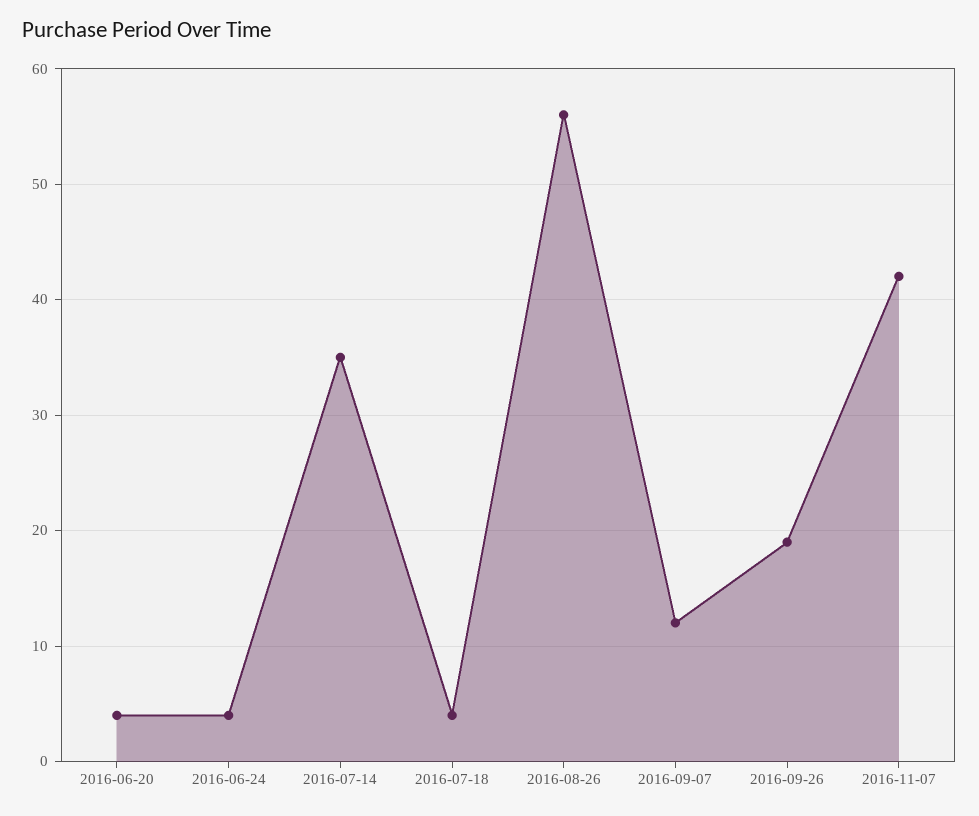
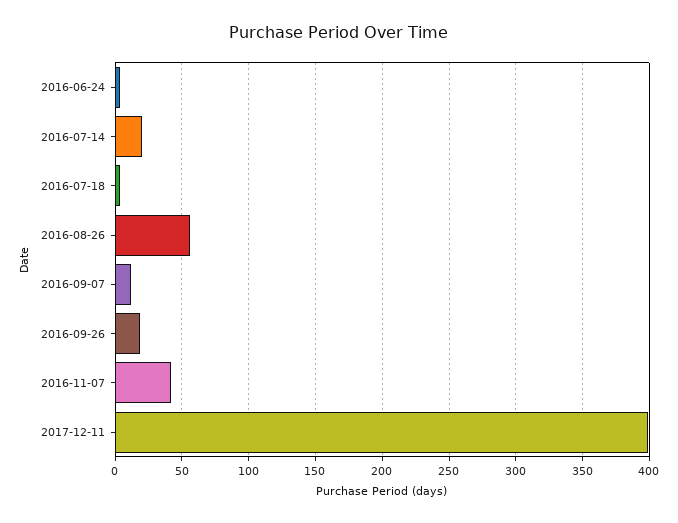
2016-06-20: 4 -> none
2016-07-14: 35 -> 20
2017-12-11: none -> 400

